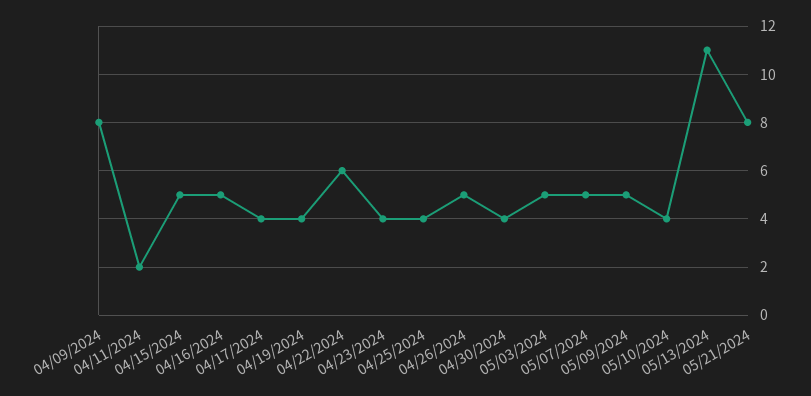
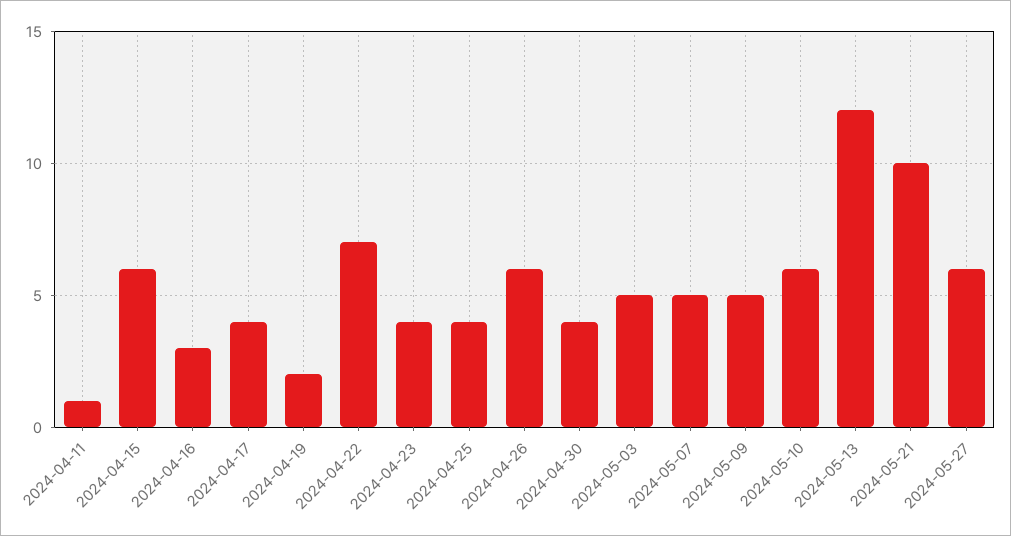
04/09/2024: 8 -> none
04/11/2024: 2 -> 1
04/15/2024: 5 -> 6
04/16/2024: 5 -> 3
04/19/2024: 4 -> 2
04/22/2024: 6 -> 7
04/26/2024: 5 -> 6
05/10/2024: 4 -> 6
05/13/2024: 11 -> 12
05/21/2024: 8 -> 10
2024-05-27: none -> 6

